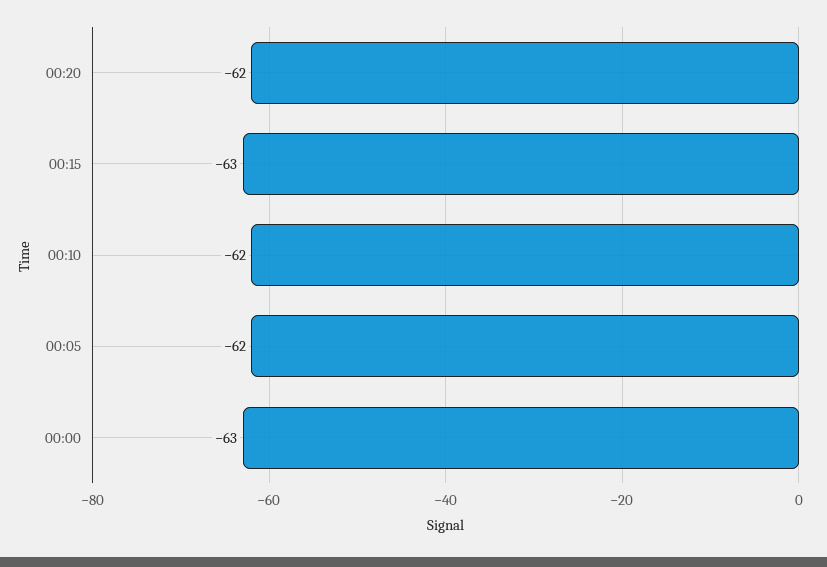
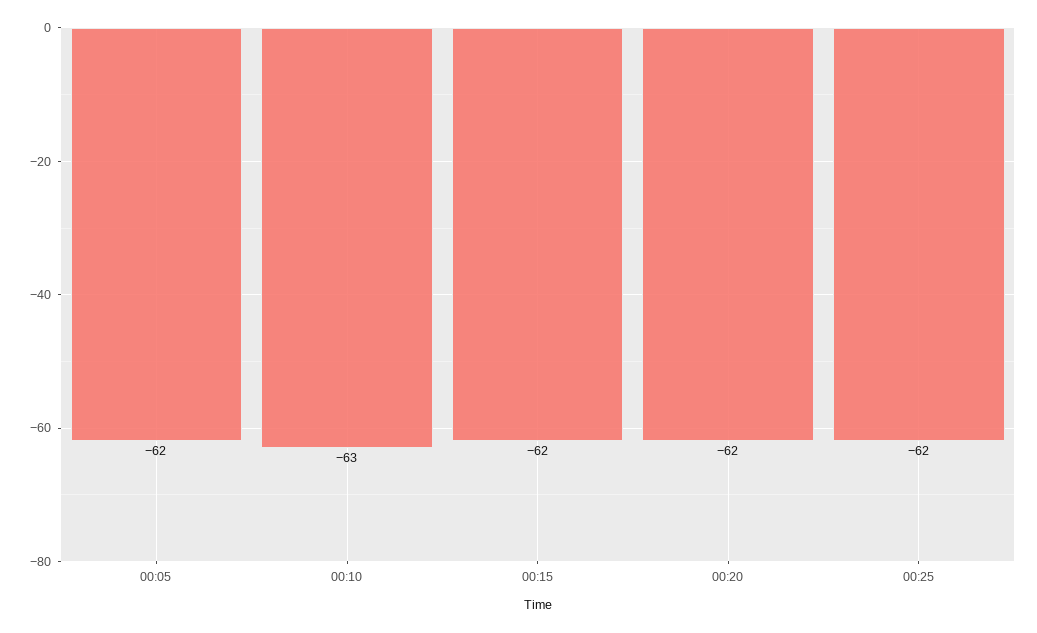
00:15: -63 -> -62
00:10: -62 -> -63
00:00: -63 -> none
00:25: none -> -62

